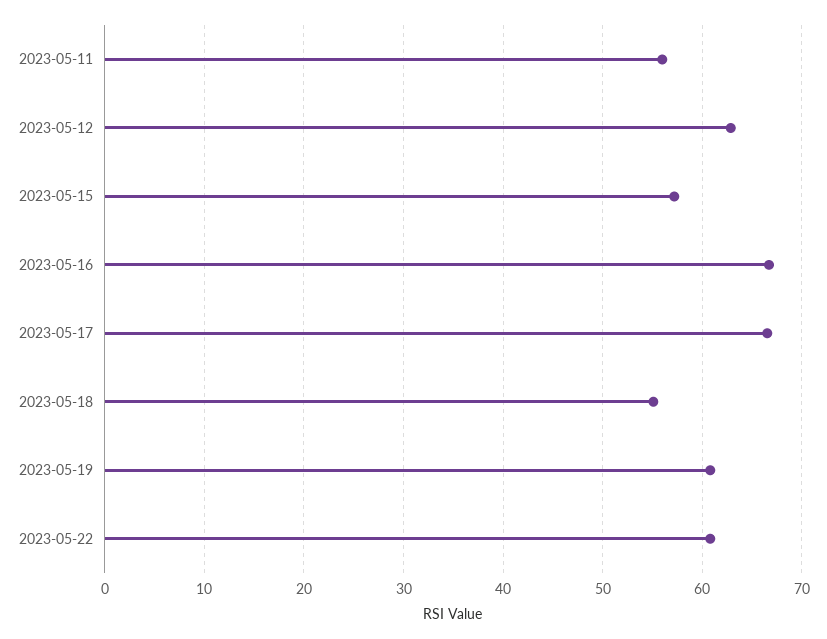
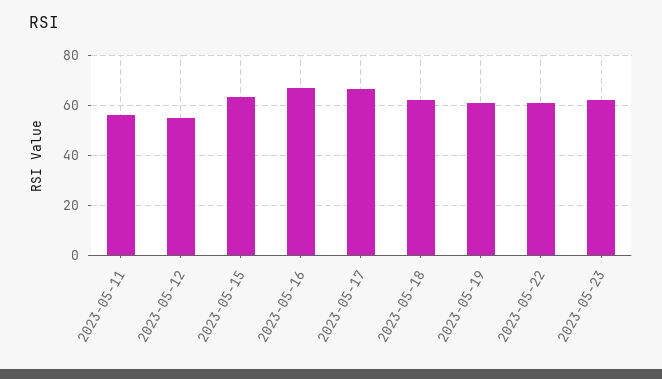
2023-05-12: 63 -> 55
2023-05-15: 57 -> 62.5
2023-05-18: 55 -> 62.5
2023-05-23: none -> 62.5

